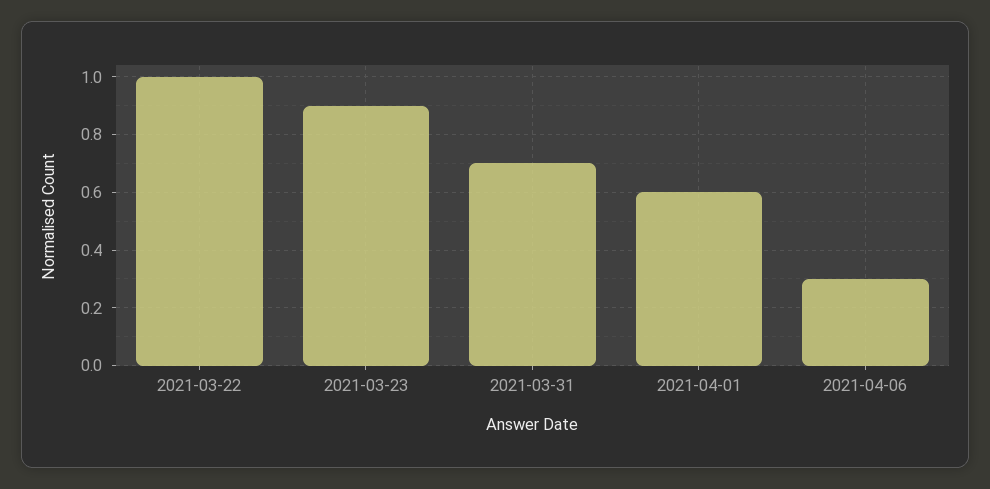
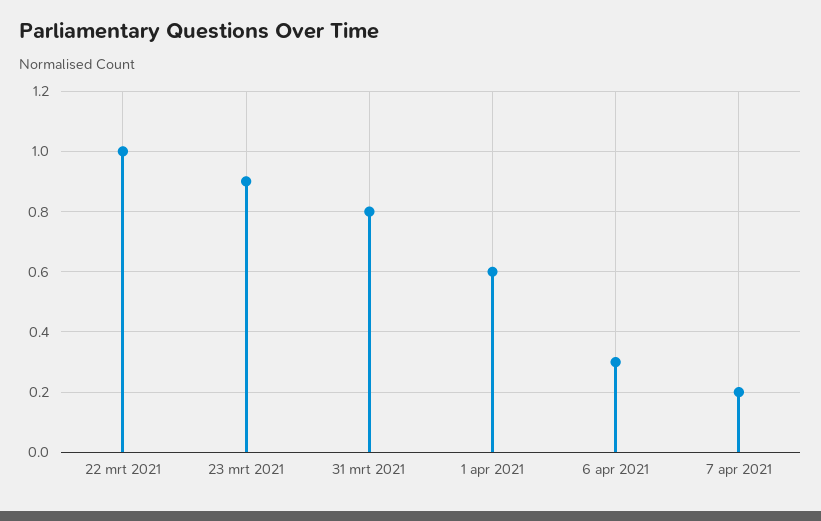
2021-03-31: 0.7 -> 0.8
7 apr 2021: none -> 0.2

